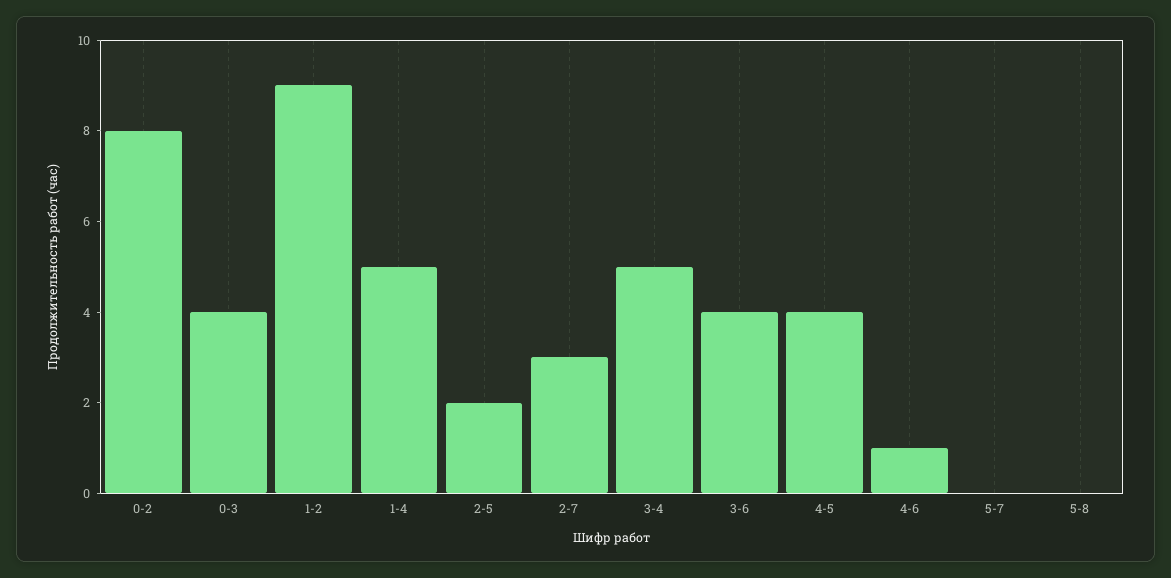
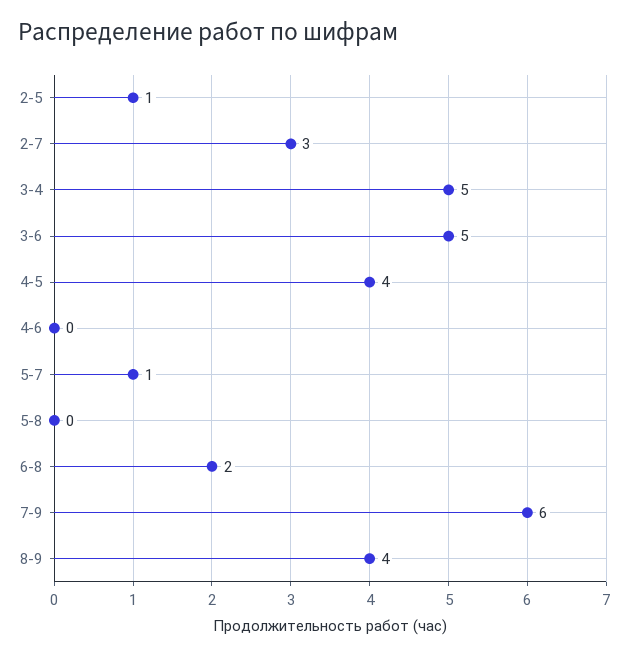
0-2: 8 -> none
0-3: 4 -> none
1-2: 9 -> none
1-4: 5 -> none
2-5: 2 -> 1
3-6: 4 -> 5
4-6: 1 -> 0
5-7: 0 -> 1
6-8: none -> 2
7-9: none -> 6
8-9: none -> 4

